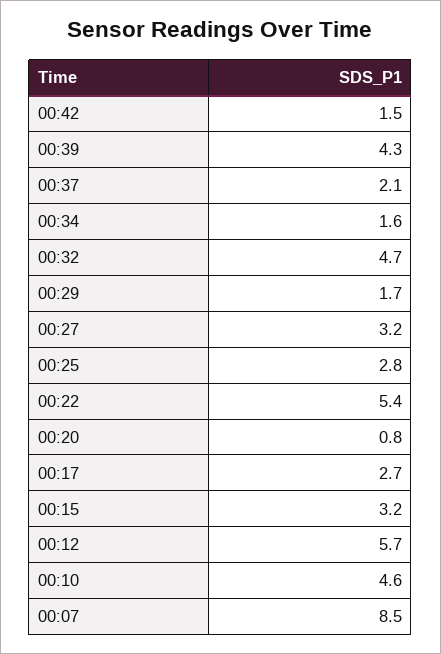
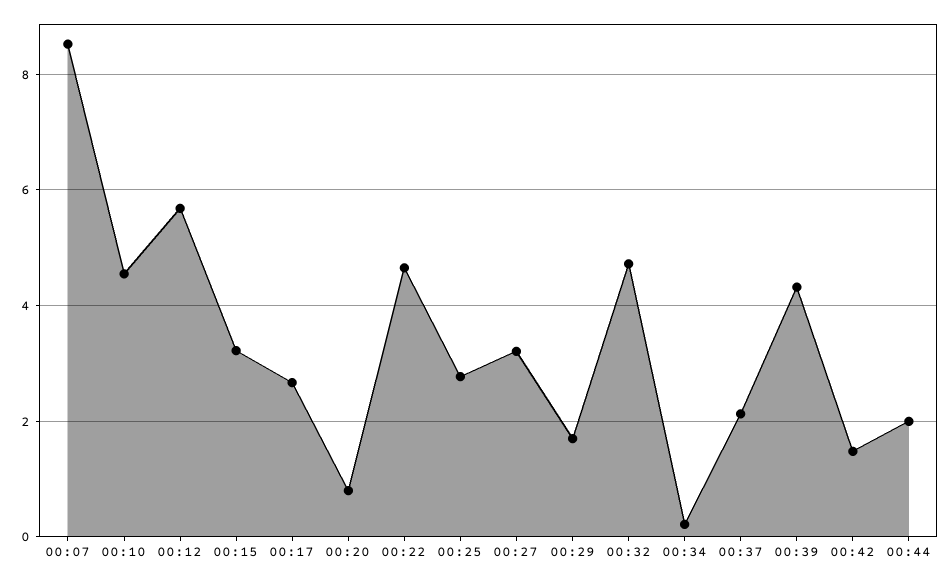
00:34: 1.6 -> 0.2
00:22: 5.4 -> 4.6
00:44: none -> 2

